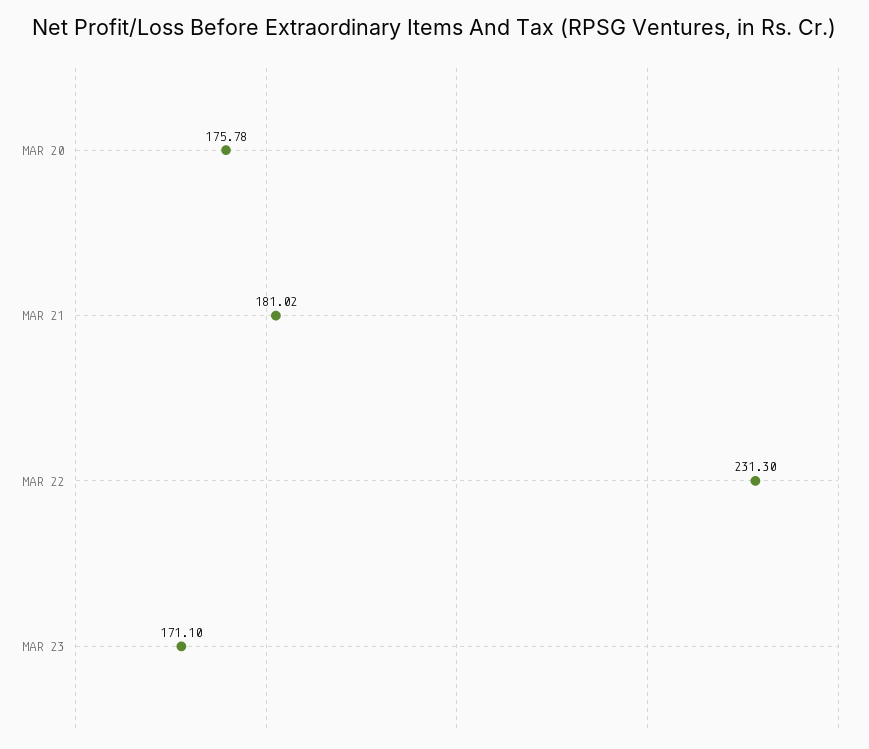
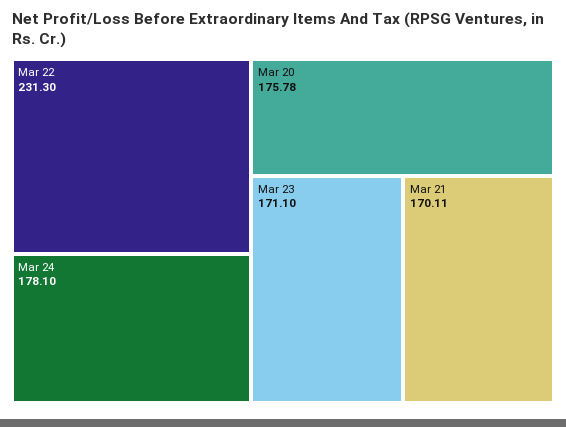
MAR 21: 181.02 -> 170.11
Mar 24: none -> 178.1

